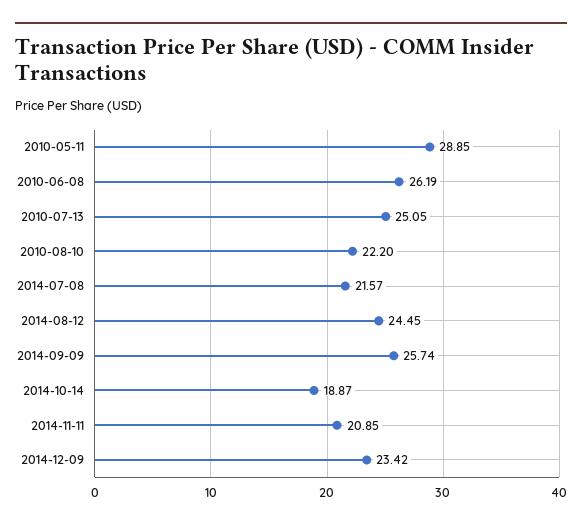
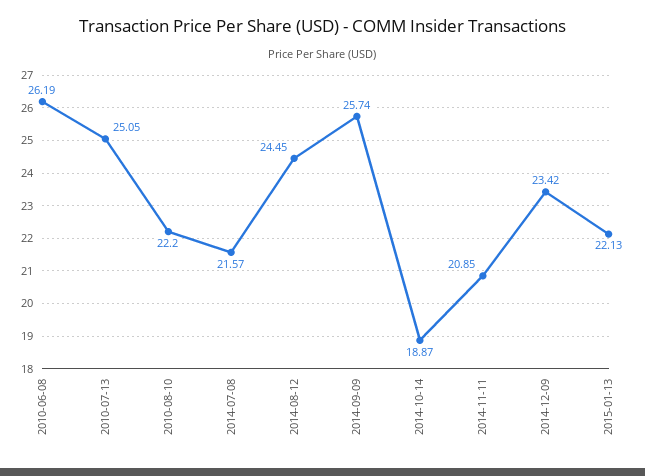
2010-05-11: 28.85 -> none
2015-01-13: none -> 22.13

